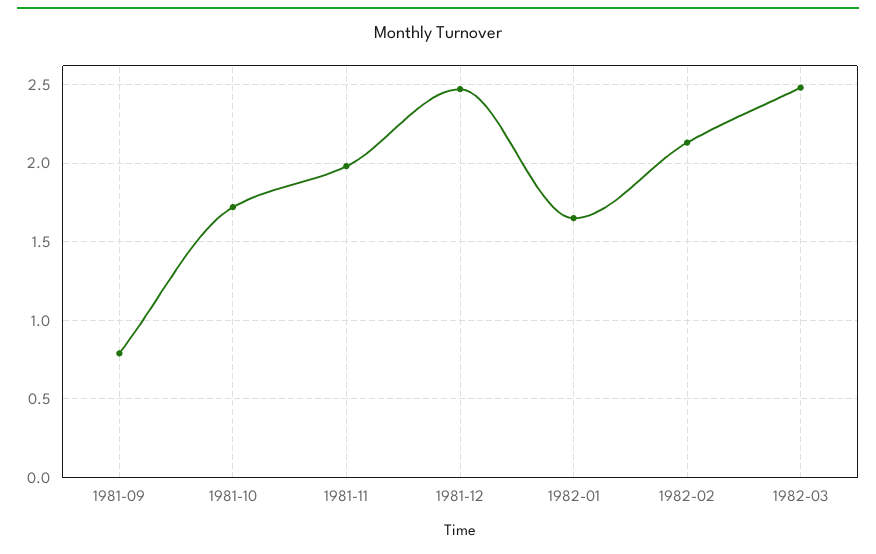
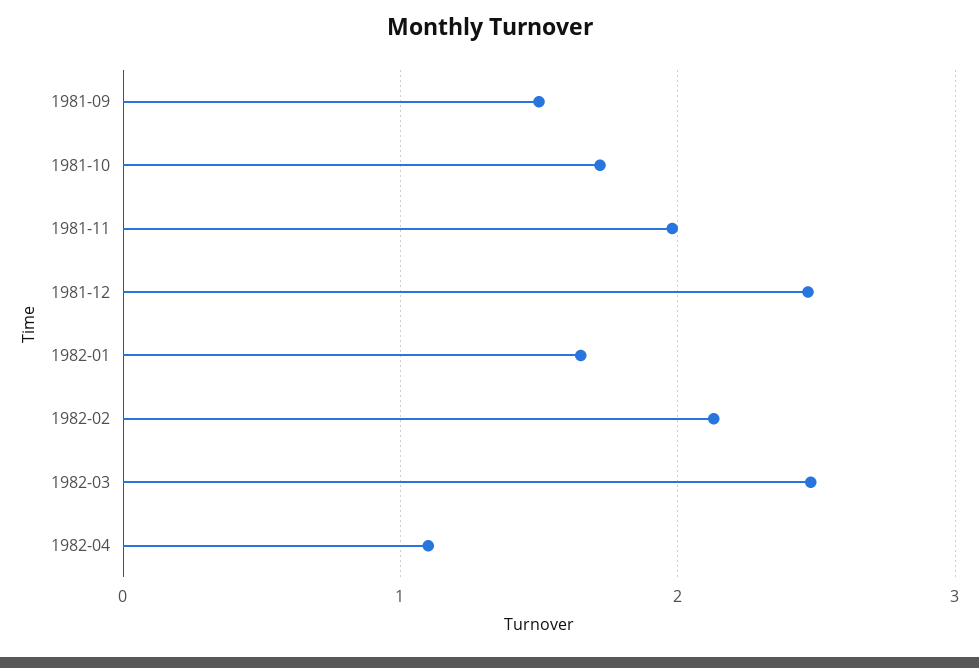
1981-09: 0.8 -> 1.5
1982-04: none -> 1.1

